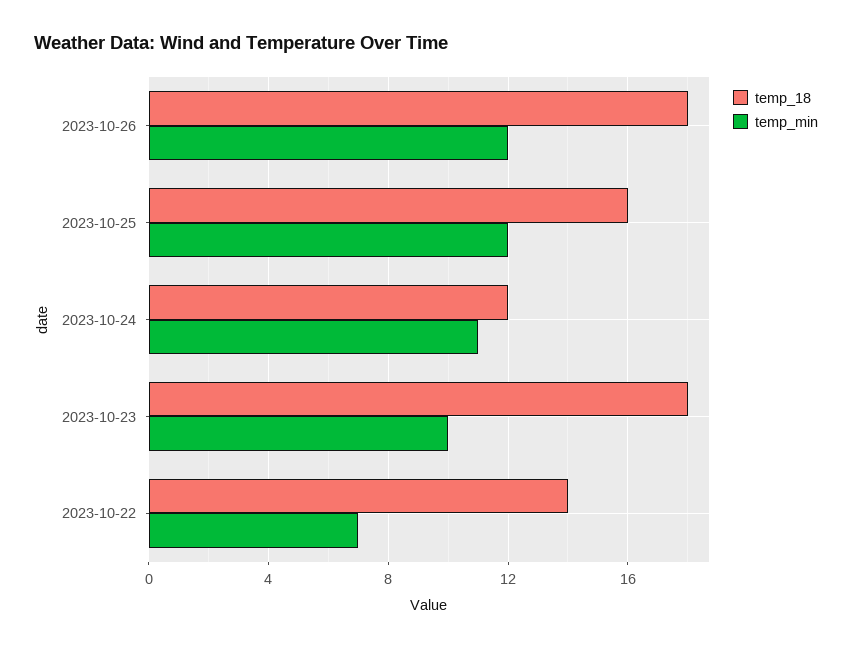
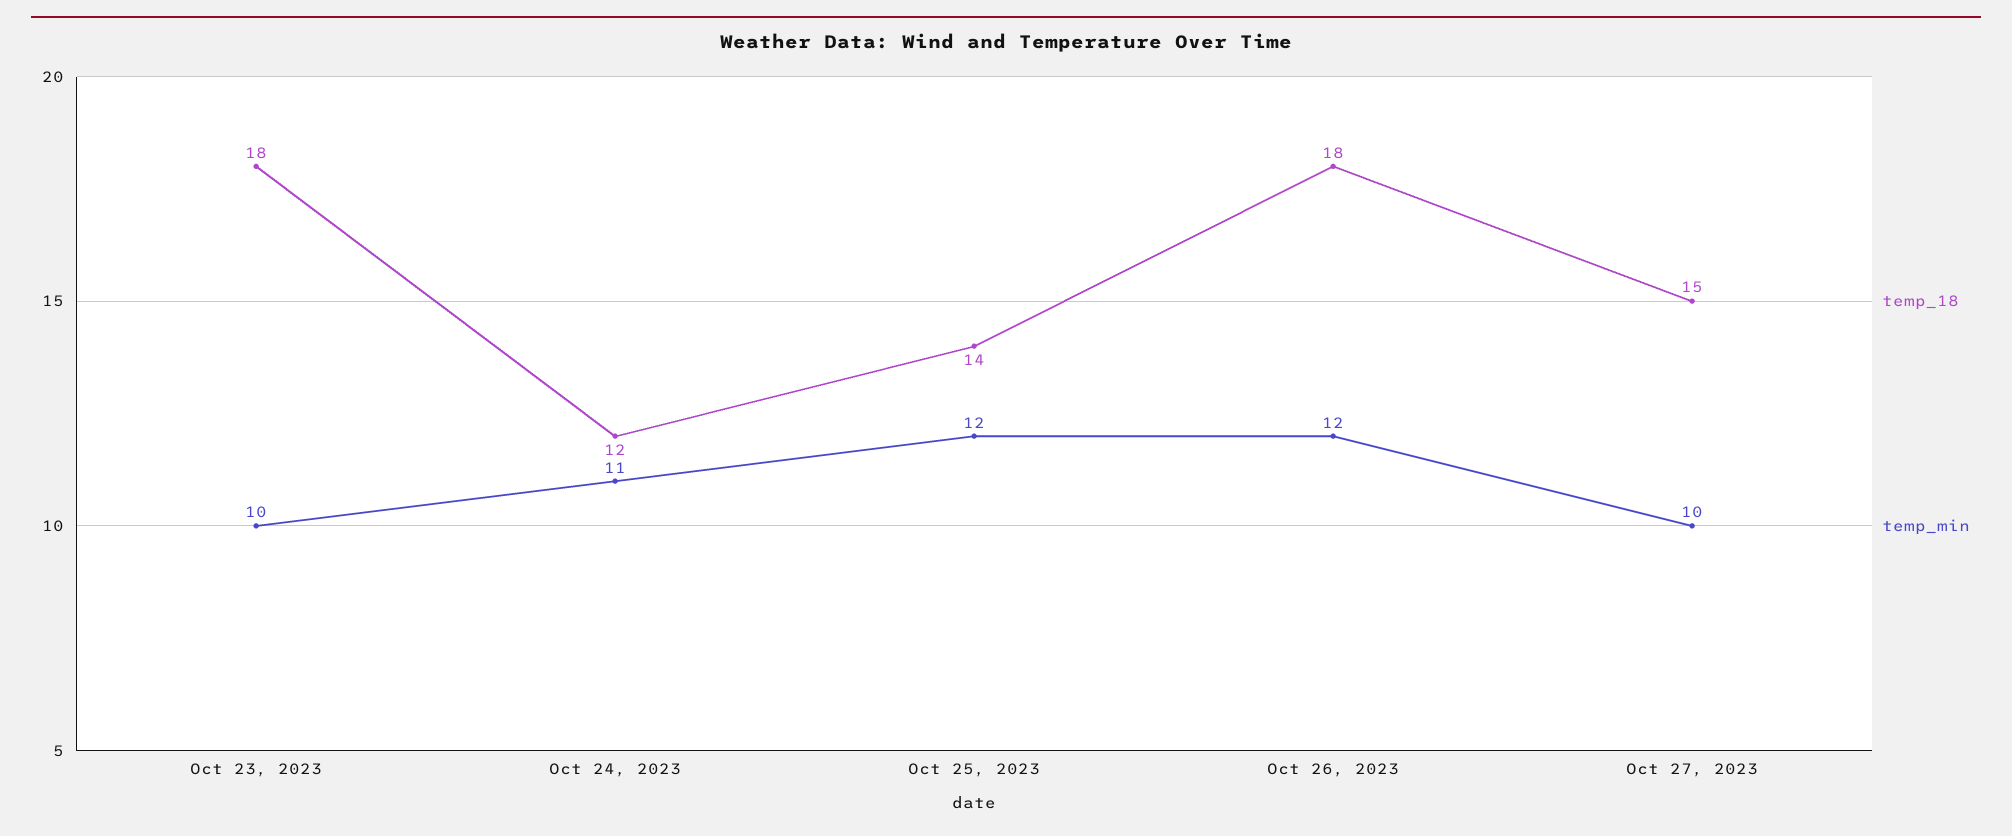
temp_18, 2023-10-25: 16 -> 14
temp_18, 2023-10-22: 14 -> none
temp_min, 2023-10-22: 7 -> none
temp_18, Oct 27, 2023: none -> 15
temp_min, Oct 27, 2023: none -> 10

